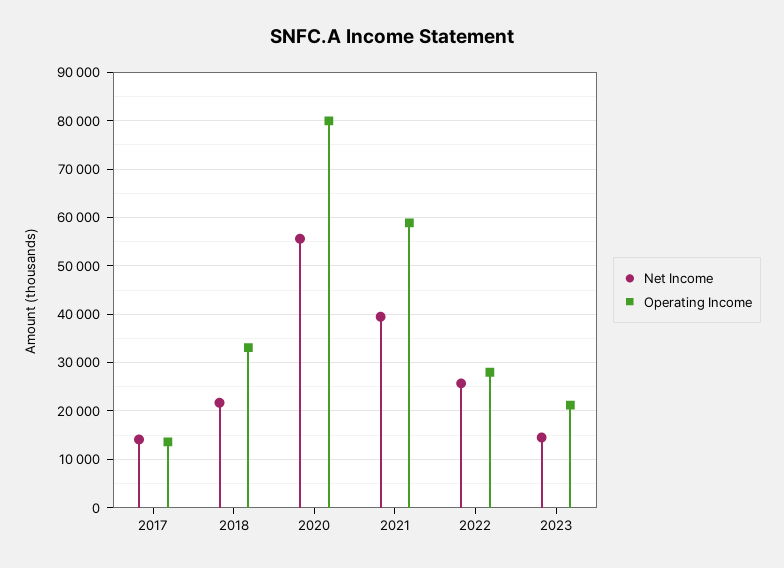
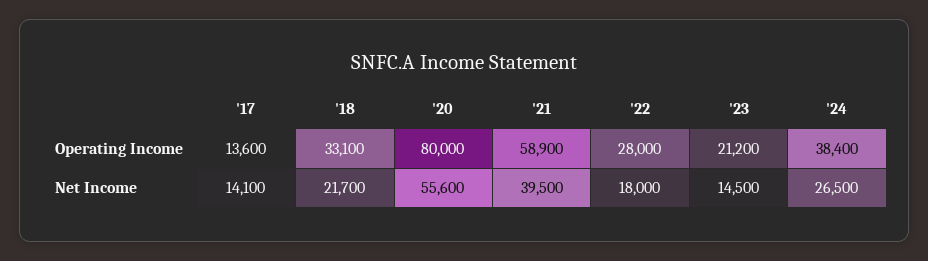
Net Income, 2022: 26000 -> 18000
Operating Income, '24: none -> 38400
Net Income, '24: none -> 26500

